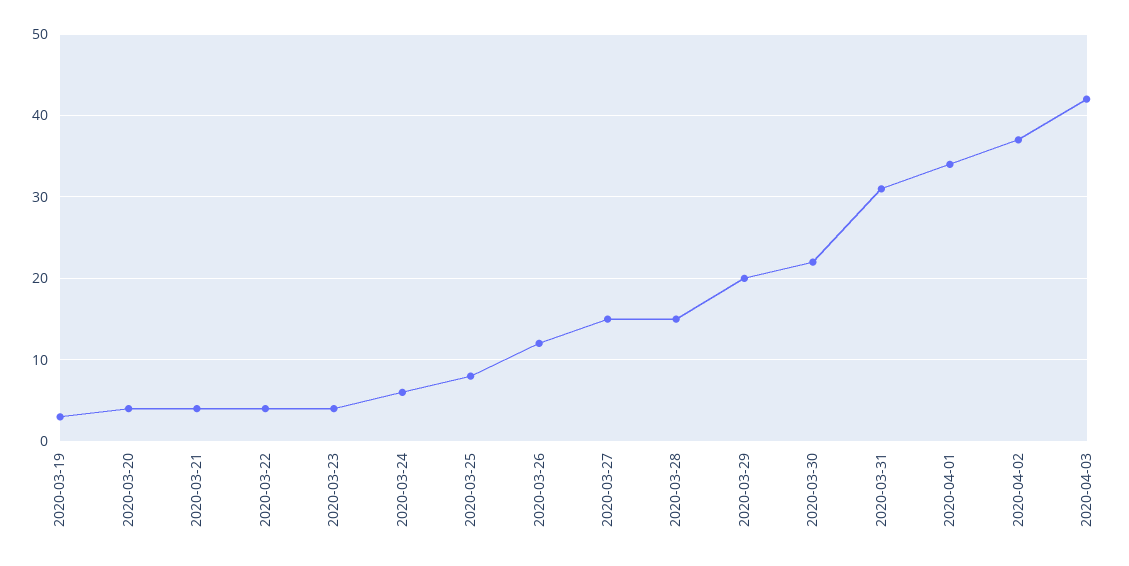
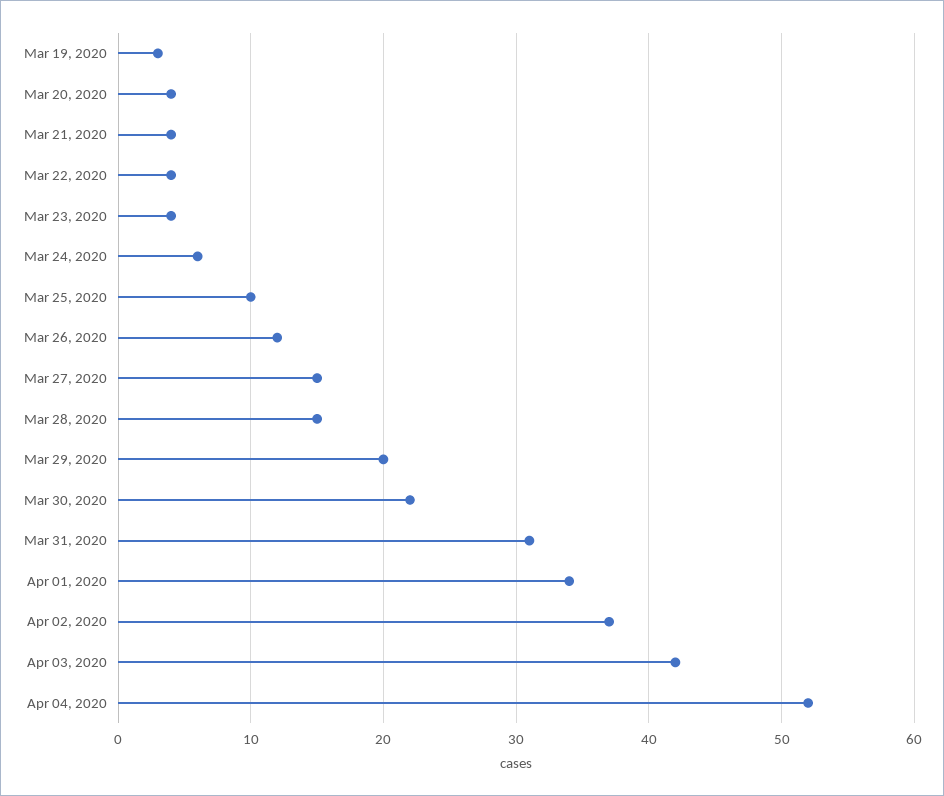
2020-03-25: 8 -> 10
Apr 04, 2020: none -> 52

